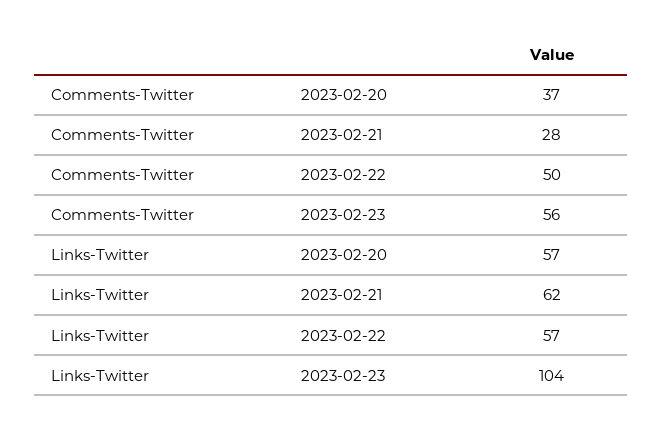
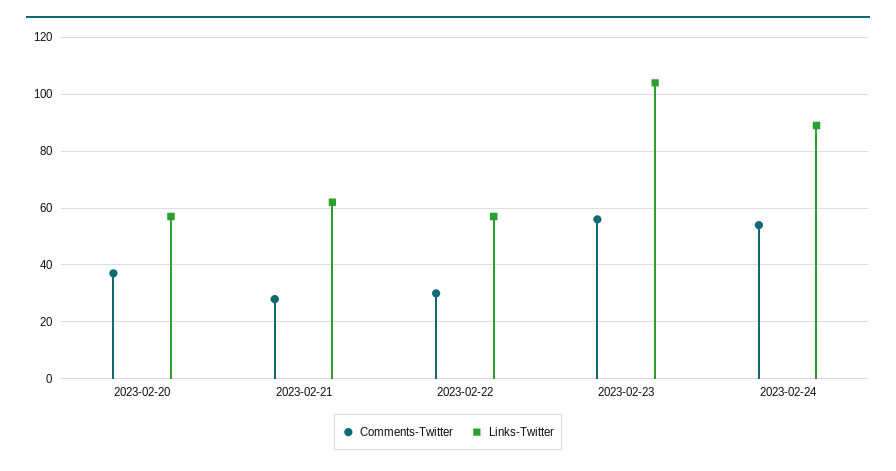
Comments-Twitter, 2023-02-22: 50 -> 30
Comments-Twitter, 2023-02-24: none -> 55
Links-Twitter, 2023-02-24: none -> 90

